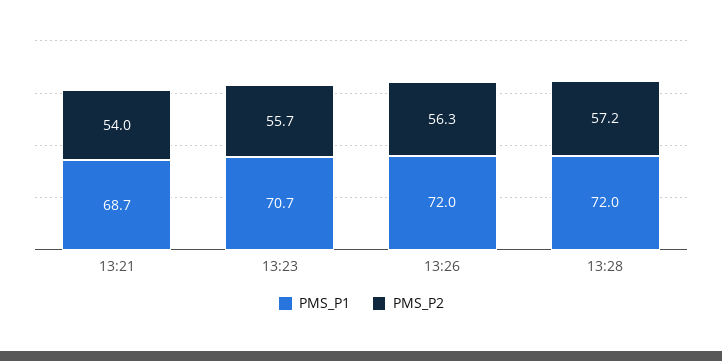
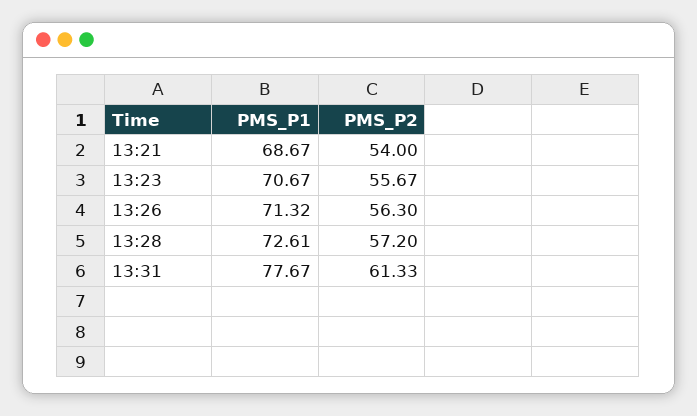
PMS_P1, 13:26: 72 -> 71.32
PMS_P1, 13:28: 72 -> 72.61
PMS_P1, 13:31: none -> 77.67
PMS_P2, 13:31: none -> 61.33

